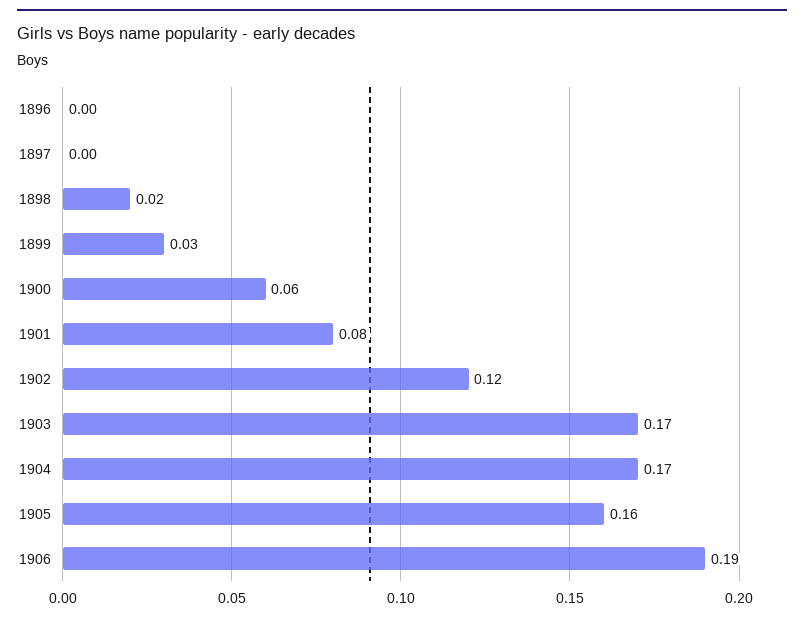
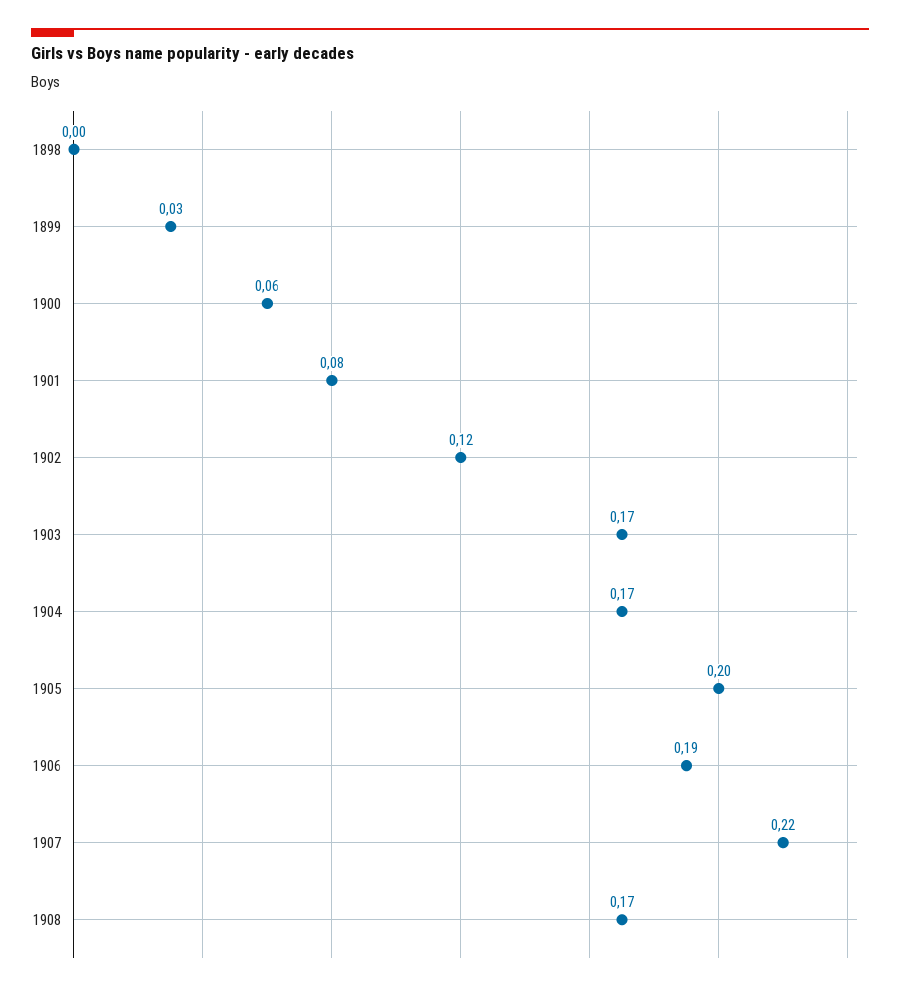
1896: 0 -> none
1897: 0 -> none
1898: 0.02 -> 0
1905: 0.16 -> 0.2
1907: none -> 0.22
1908: none -> 0.17

